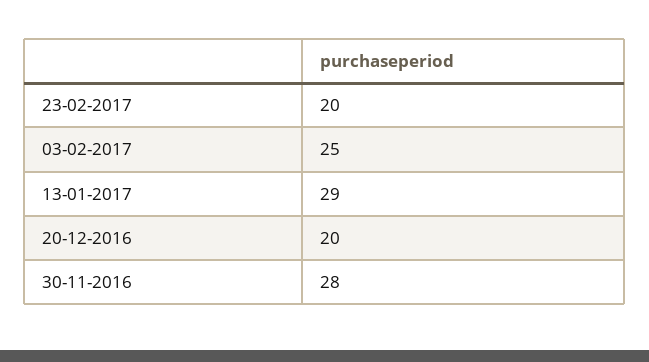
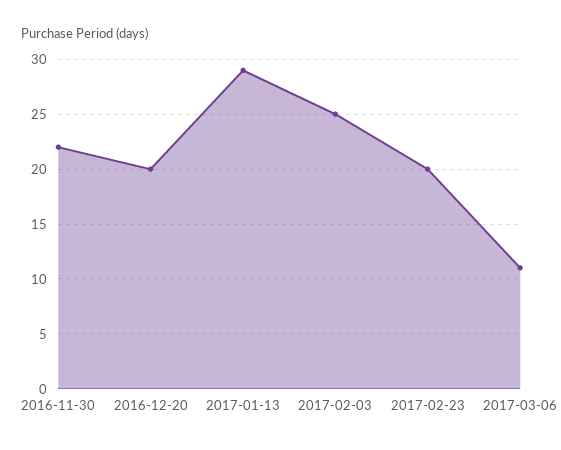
30-11-2016: 28 -> 22
2017-03-06: none -> 11

